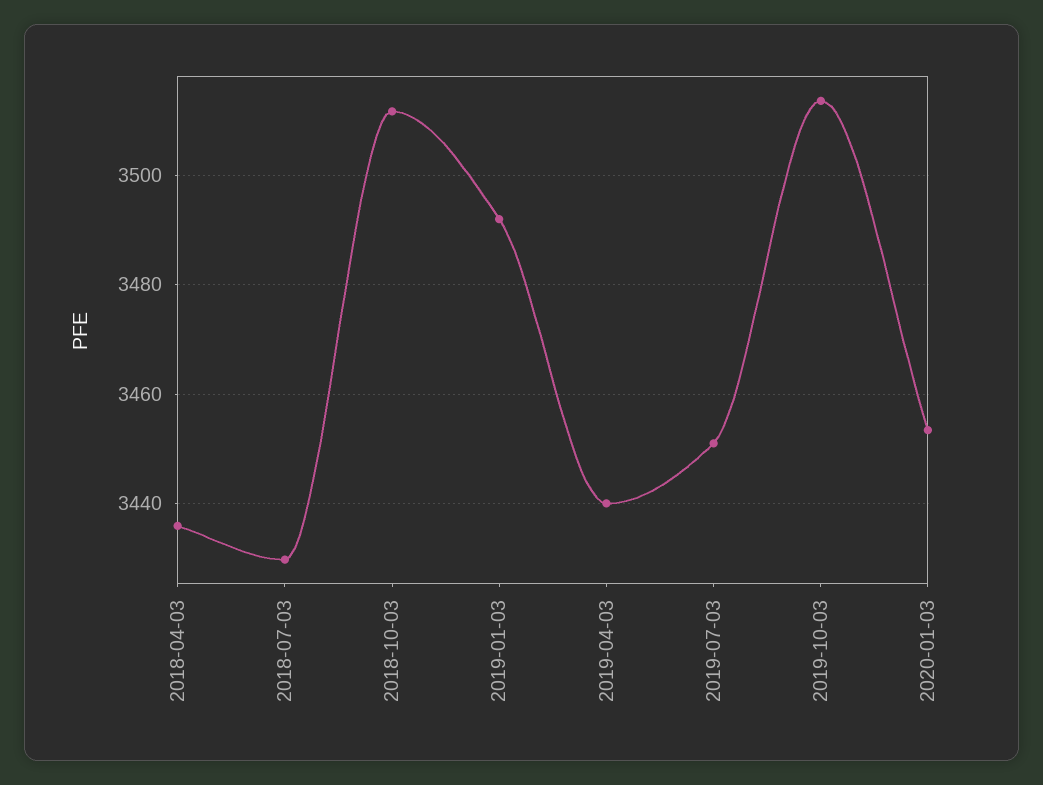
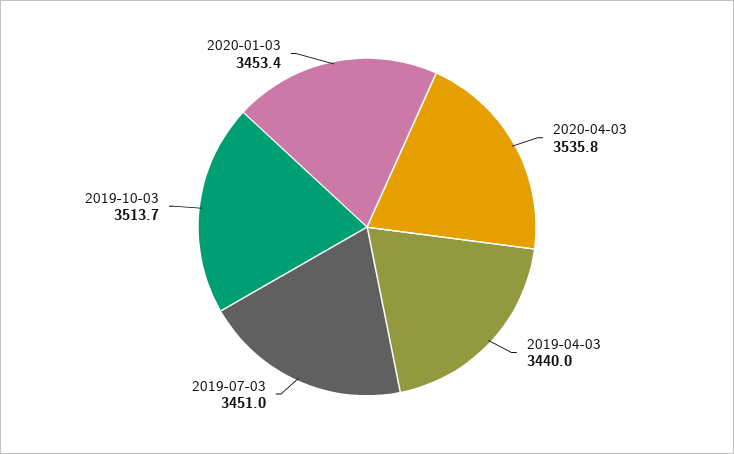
2018-04-03: 3436 -> none
2018-07-03: 3430 -> none
2018-10-03: 3512 -> none
2019-01-03: 3492 -> none
2020-04-03: none -> 3535.8

